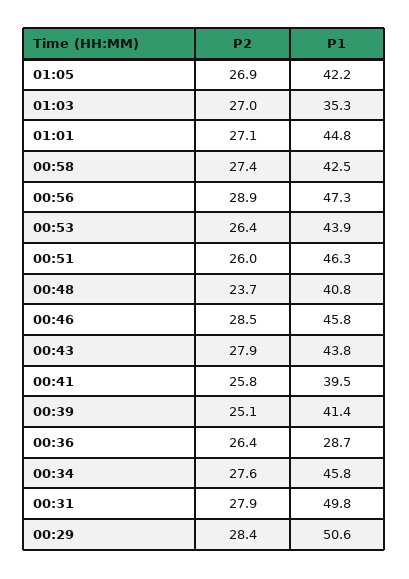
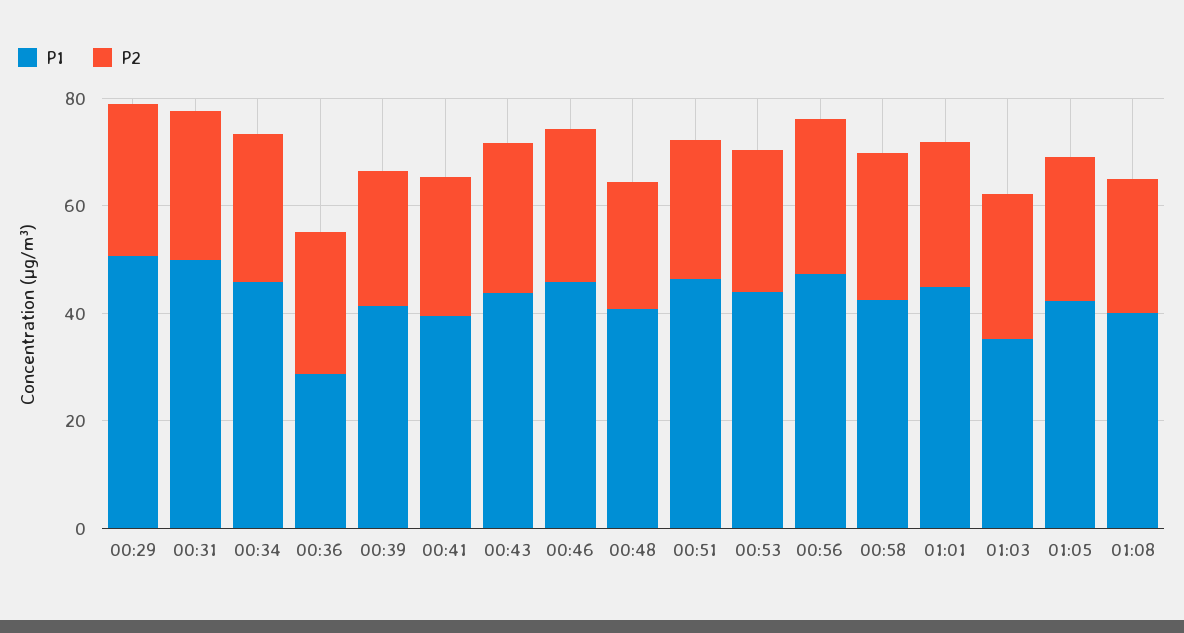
P1, 01:08: none -> 40
P2, 01:08: none -> 25

